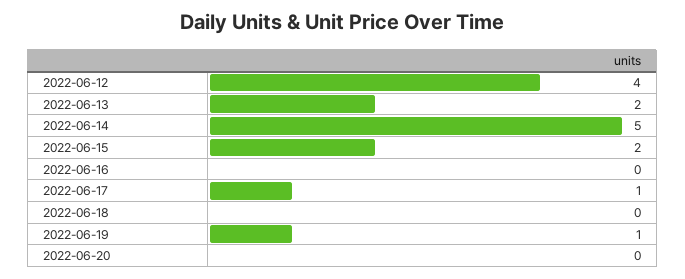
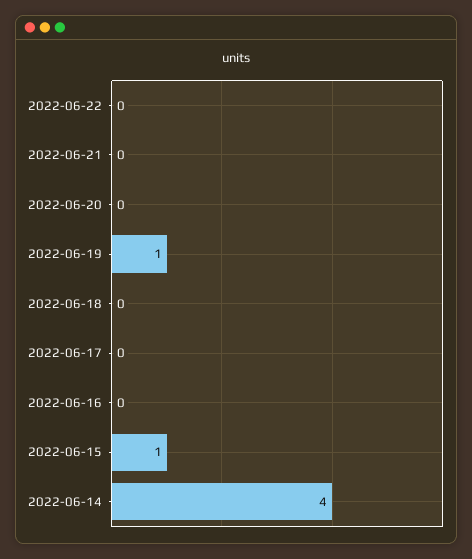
2022-06-12: 4 -> none
2022-06-13: 2 -> none
2022-06-14: 5 -> 4
2022-06-15: 2 -> 1
2022-06-17: 1 -> 0
2022-06-22: none -> 0
2022-06-21: none -> 0

